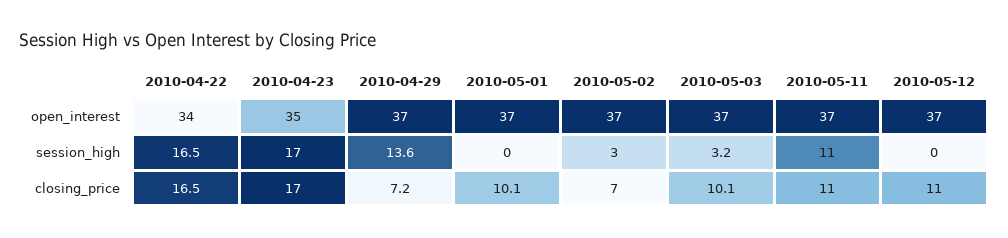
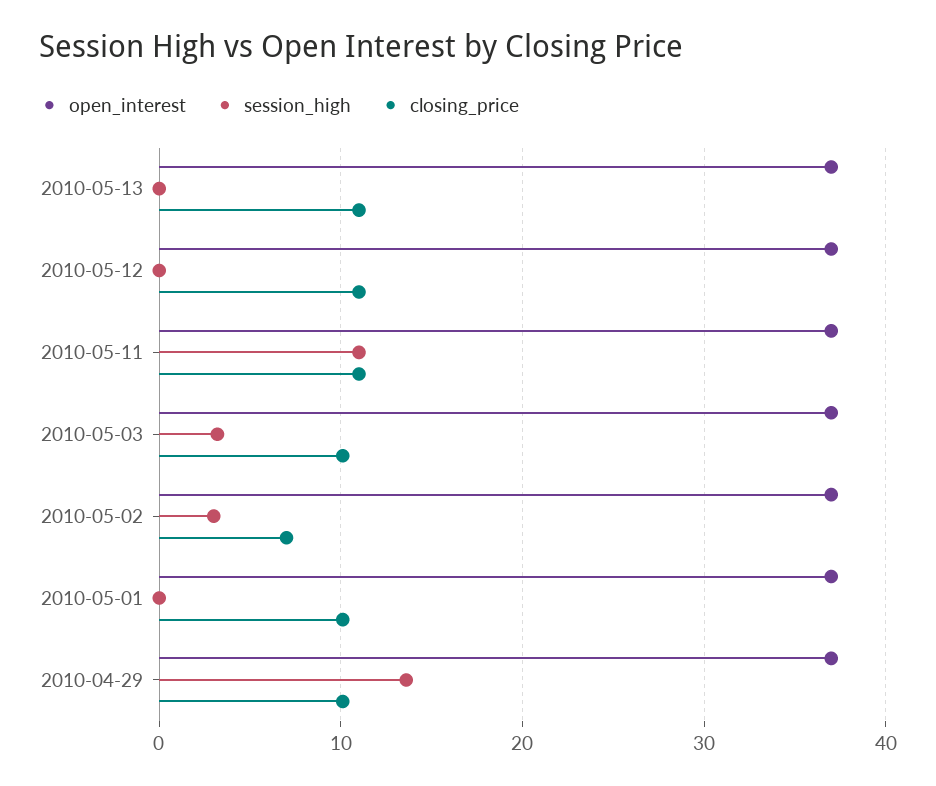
open_interest, 2010-04-22: 34 -> none
open_interest, 2010-04-23: 35 -> none
session_high, 2010-04-22: 16.5 -> none
session_high, 2010-04-23: 17 -> none
closing_price, 2010-04-22: 16.5 -> none
closing_price, 2010-04-23: 17 -> none
closing_price, 2010-04-29: 7.2 -> 10
open_interest, 2010-05-13: none -> 37
session_high, 2010-05-13: none -> 0
closing_price, 2010-05-13: none -> 11

